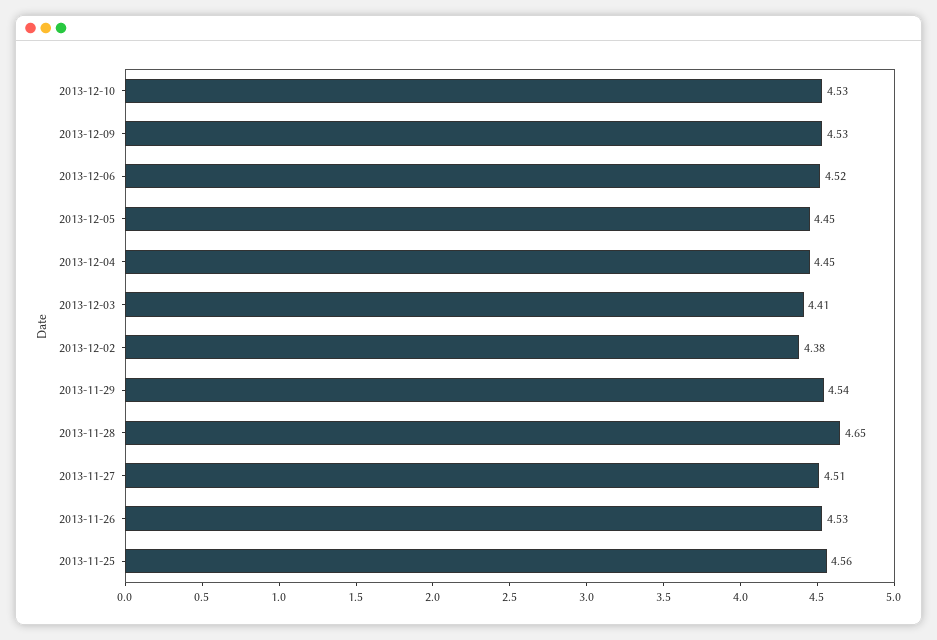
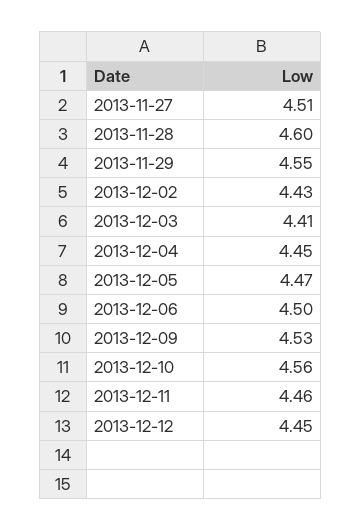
2013-12-10: 4.53 -> 4.56
2013-12-06: 4.52 -> 4.5
2013-12-05: 4.45 -> 4.47
2013-12-02: 4.38 -> 4.43
2013-11-29: 4.54 -> 4.55
2013-11-28: 4.65 -> 4.6
2013-11-26: 4.53 -> none
2013-11-25: 4.56 -> none
2013-12-11: none -> 4.46
2013-12-12: none -> 4.45

